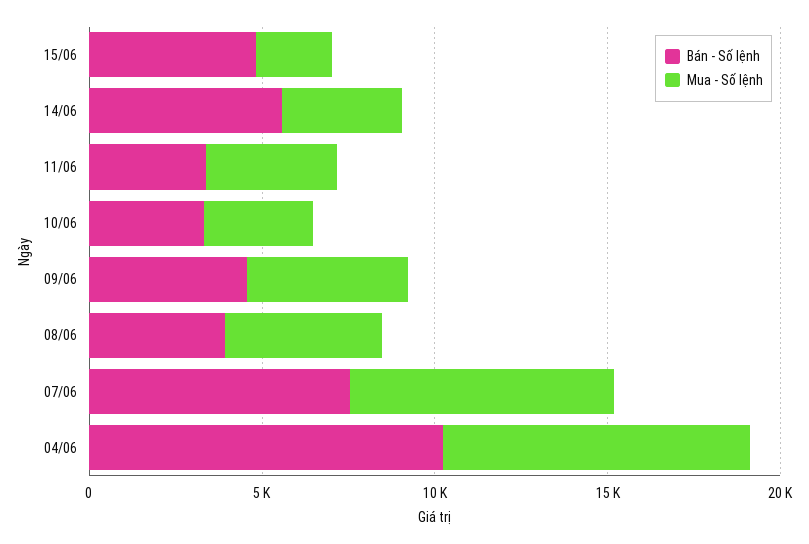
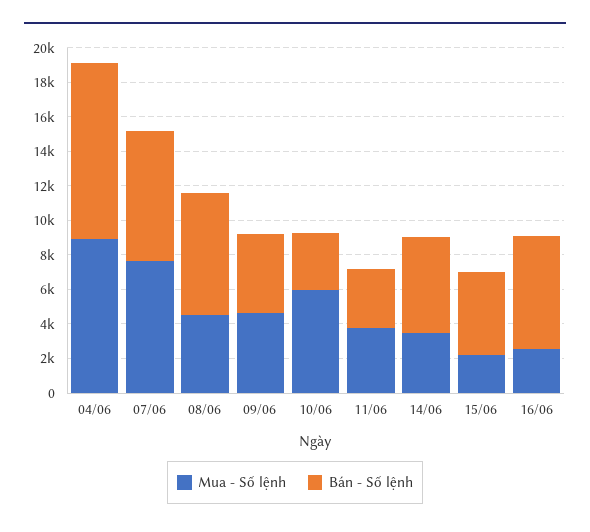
Mua - Số lệnh, 10/06: 3000 -> 6000
Bán - Số lệnh, 08/06: 4000 -> 7000
Mua - Số lệnh, 16/06: none -> 2500
Bán - Số lệnh, 16/06: none -> 6500

